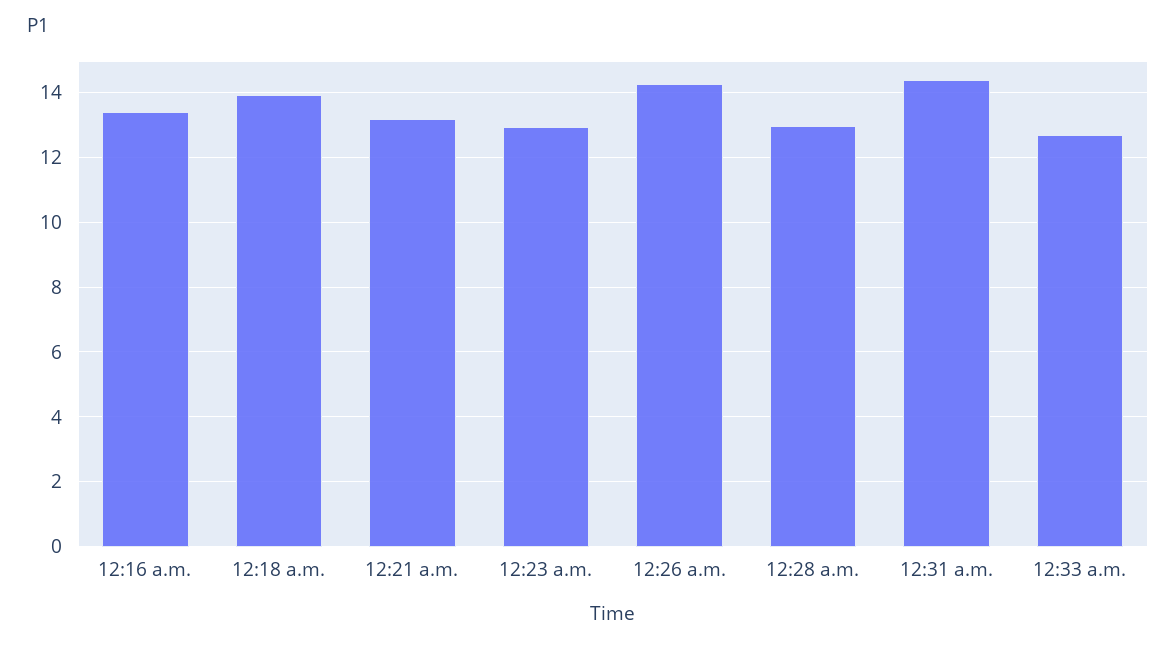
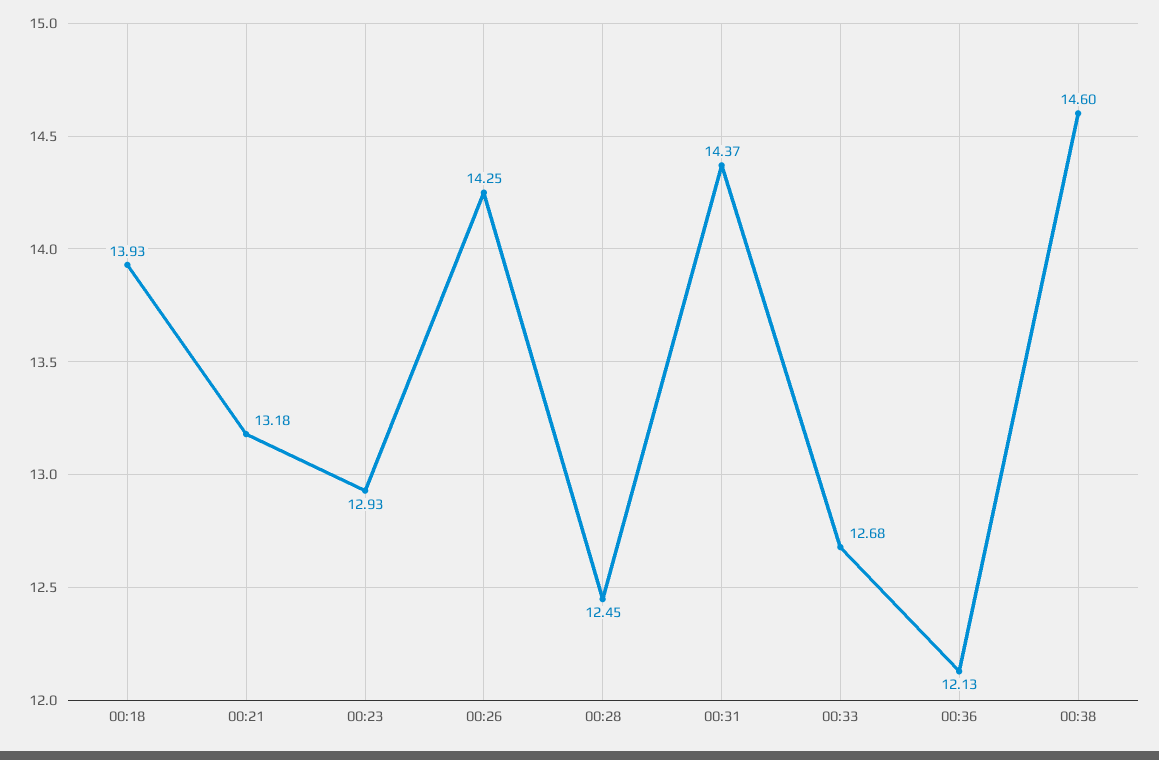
12:16 a.m.: 13.4 -> none
12:28 a.m.: 13 -> 12.45
00:36: none -> 12.13
00:38: none -> 14.6

